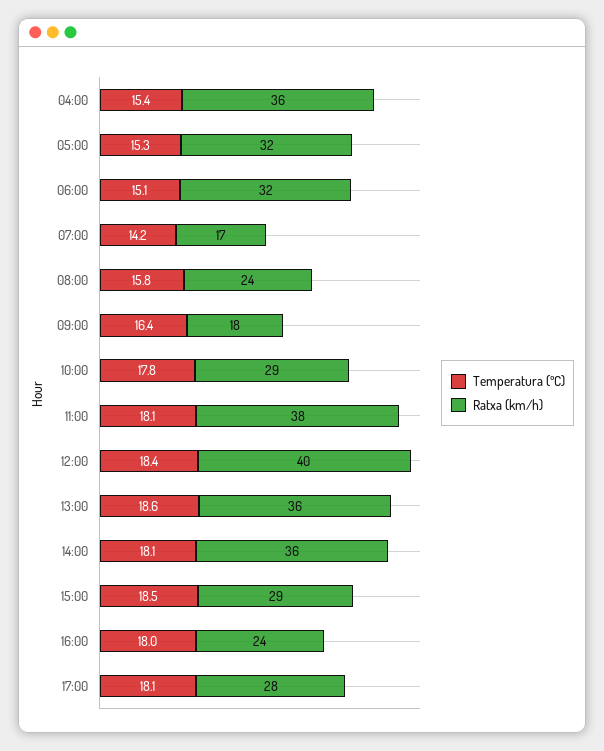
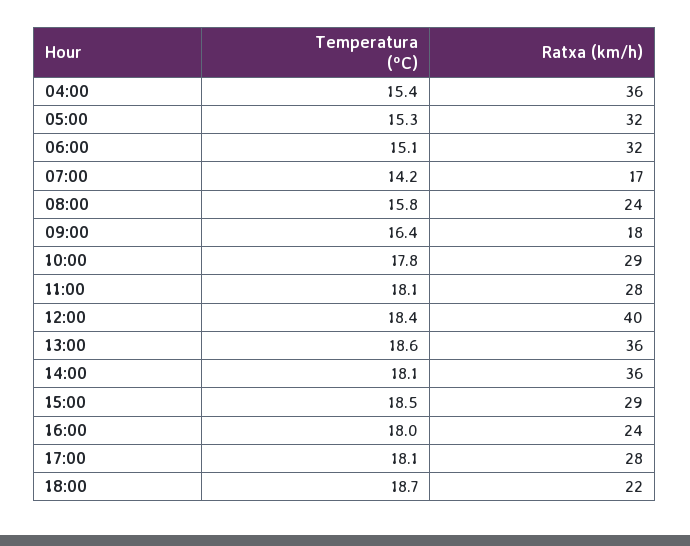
Ratxa (km/h), 11:00: 38 -> 28
Temperatura (ºC), 18:00: none -> 18.7
Ratxa (km/h), 18:00: none -> 22

